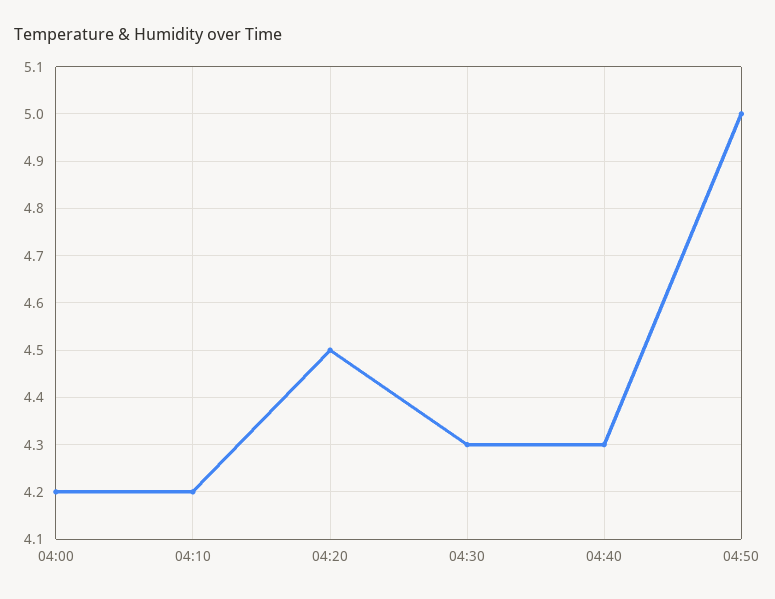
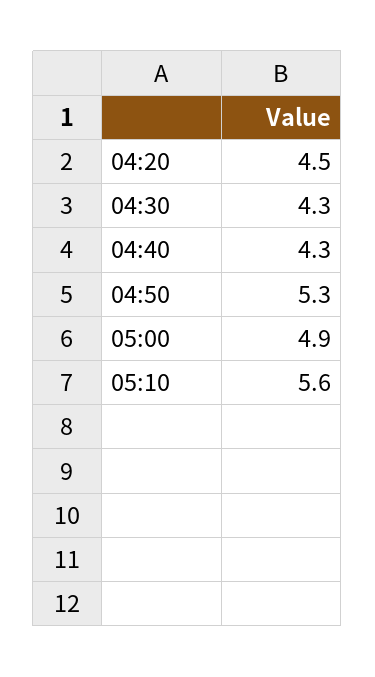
04:00: 4.2 -> none
04:10: 4.2 -> none
04:50: 5 -> 5.3
05:00: none -> 4.9
05:10: none -> 5.6

